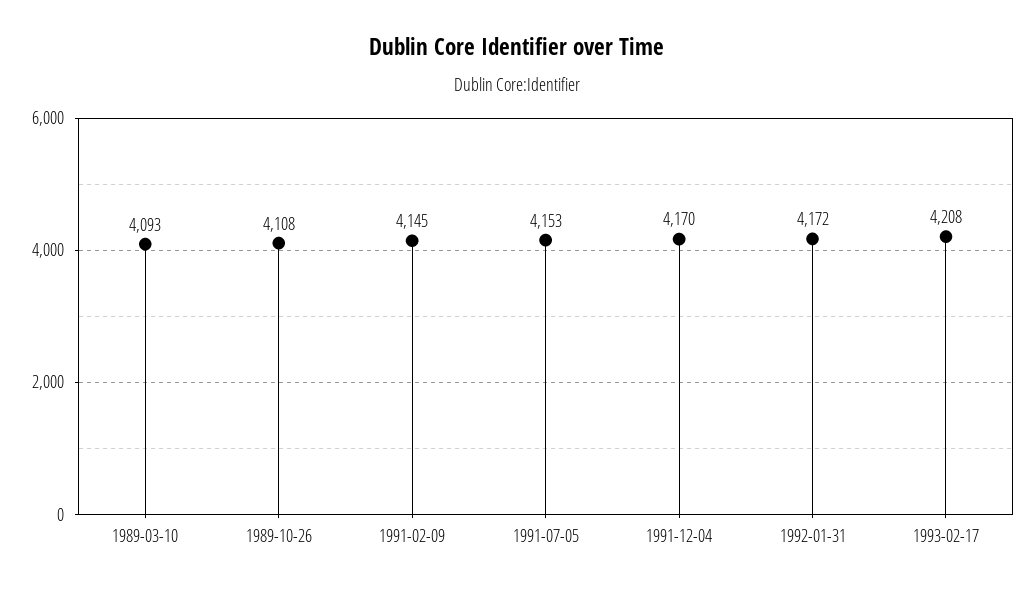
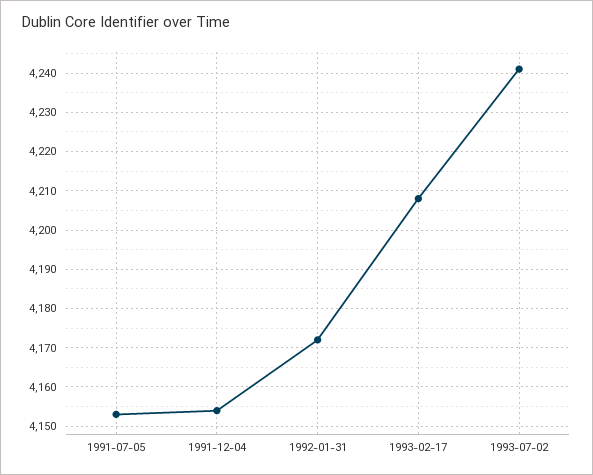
1989-03-10: 4093 -> none
1989-10-26: 4108 -> none
1991-02-09: 4145 -> none
1991-12-04: 4170 -> 4155
1993-07-02: none -> 4240

